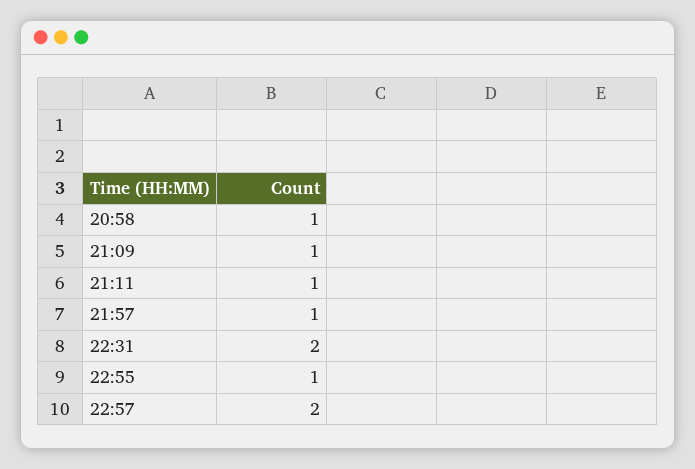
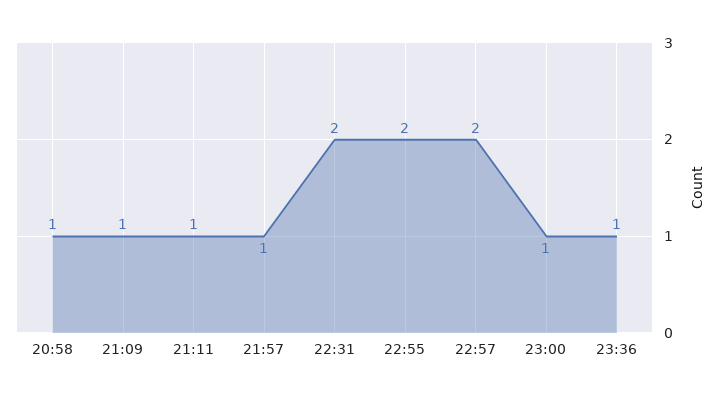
22:55: 1 -> 2
23:00: none -> 1
23:36: none -> 1

